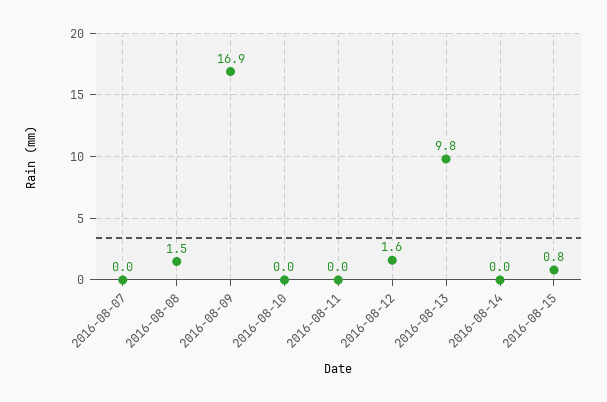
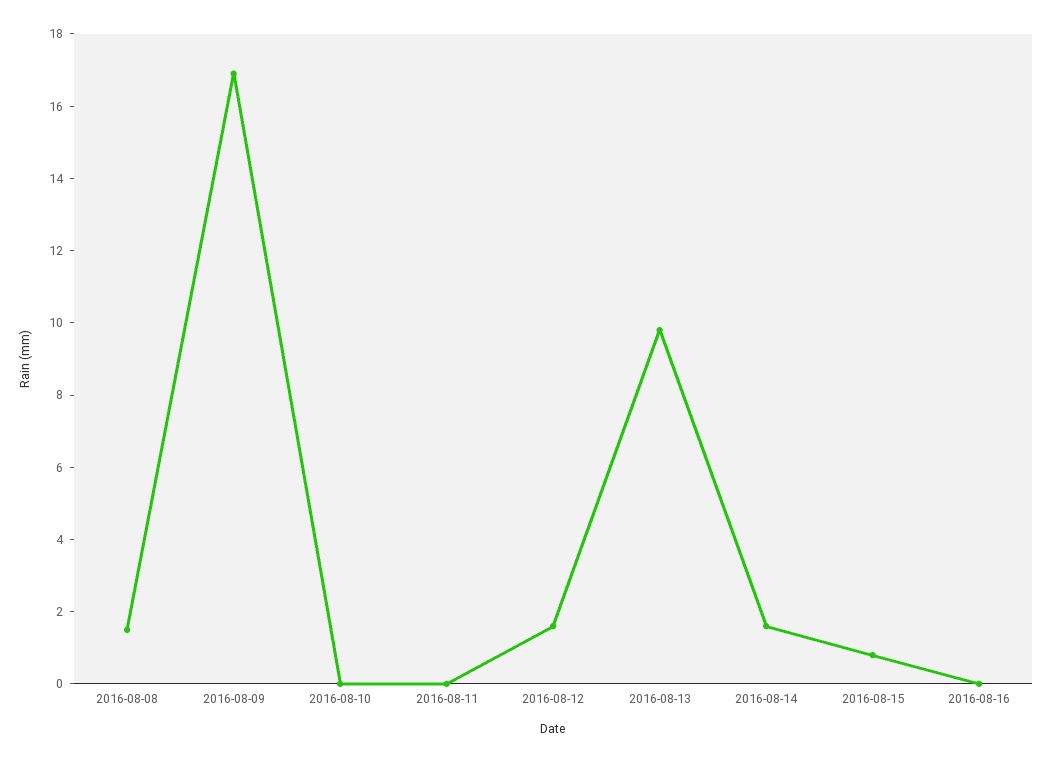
2016-08-07: 0 -> none
2016-08-14: 0 -> 1.5
2016-08-16: none -> 0

